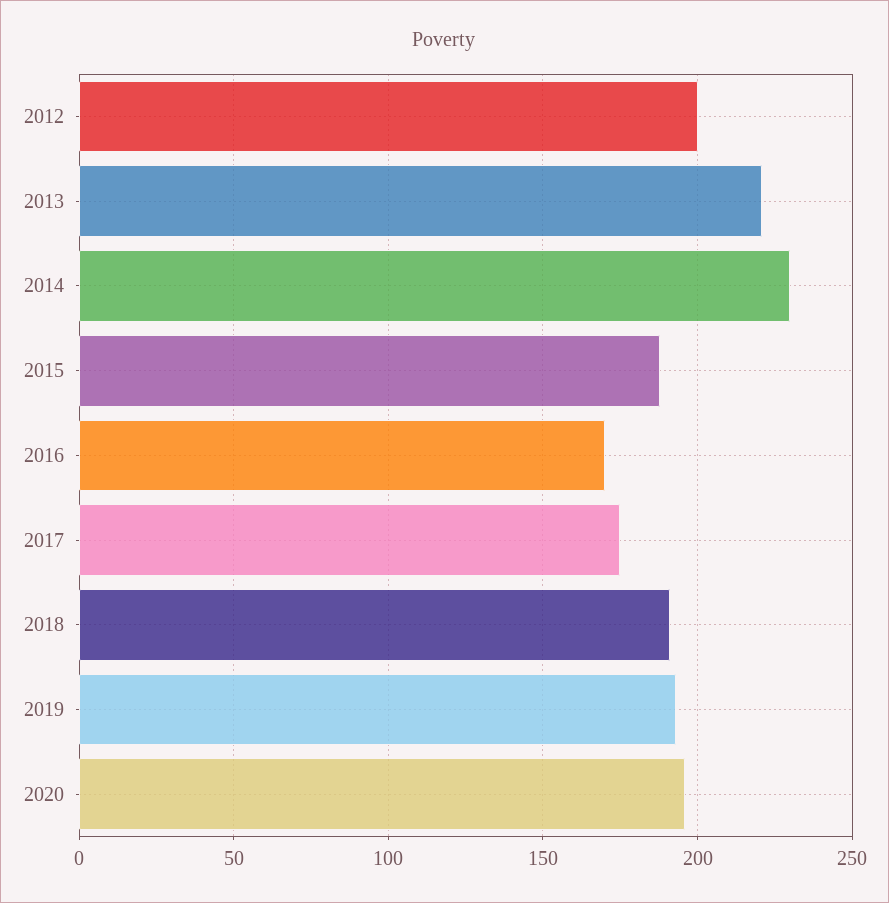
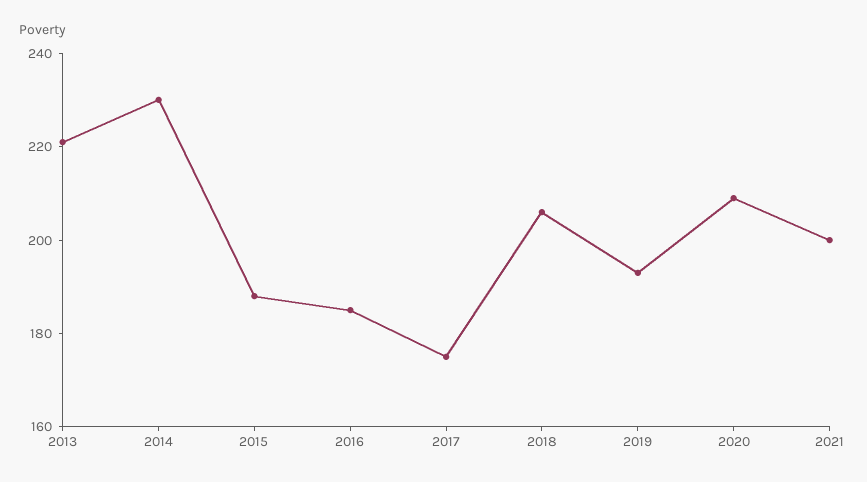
2012: 200 -> none
2016: 170 -> 185
2018: 190 -> 205
2020: 195 -> 210
2021: none -> 200

